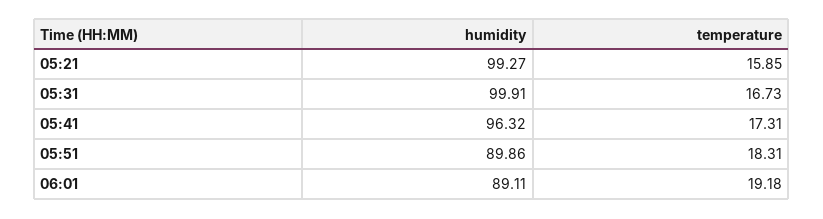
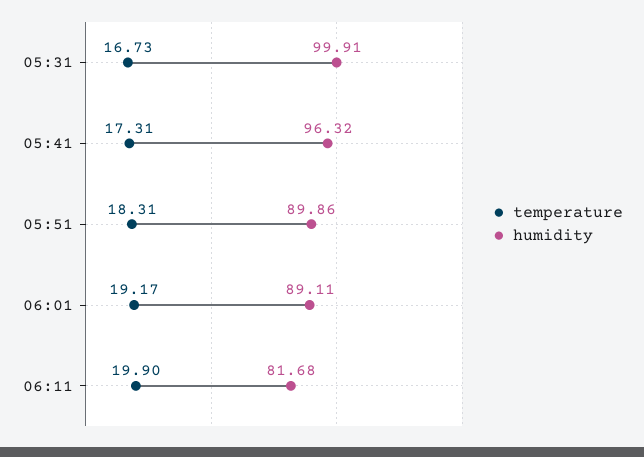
humidity, 05:21: 99.27 -> none
temperature, 05:21: 15.85 -> none
temperature, 06:01: 19.18 -> 19.17
temperature, 06:11: none -> 19.9
humidity, 06:11: none -> 81.68

